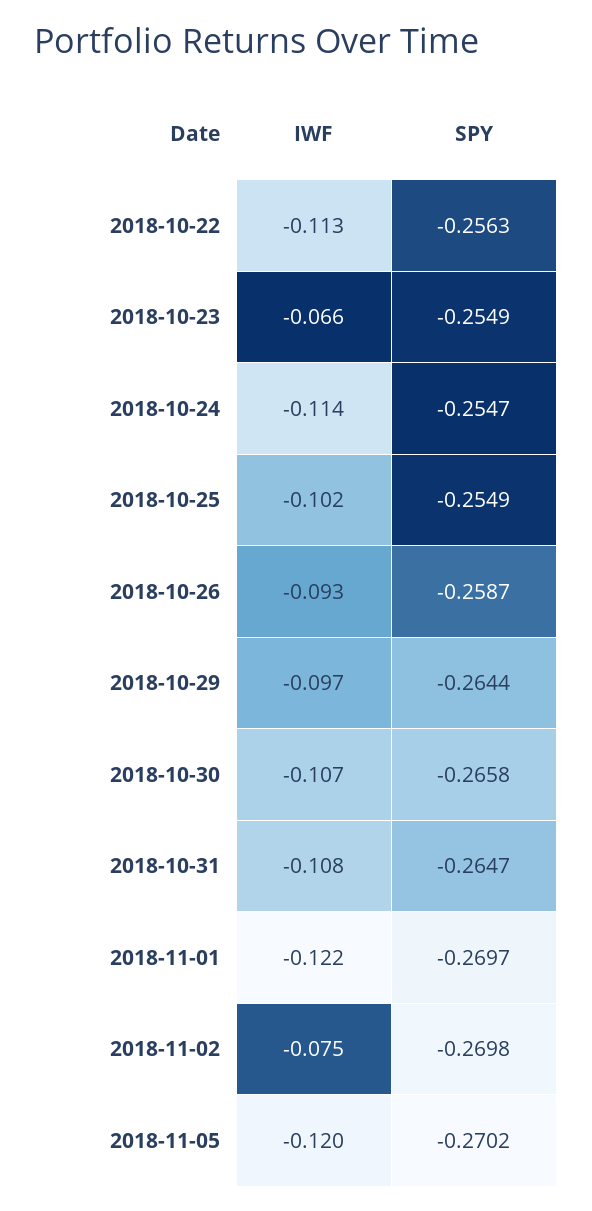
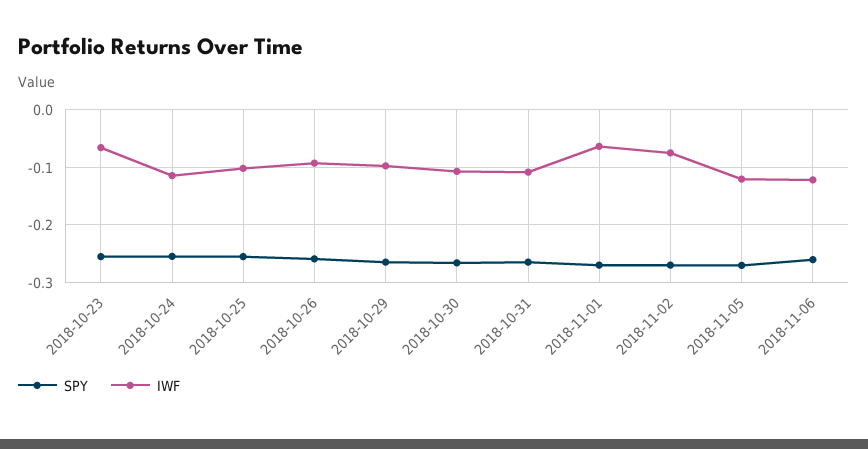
IWF, 2018-10-22: -0.113 -> none
SPY, 2018-10-22: -0.2563 -> none
IWF, 2018-11-01: -0.122 -> -0.06
SPY, 2018-11-06: none -> -0.26
IWF, 2018-11-06: none -> -0.12

